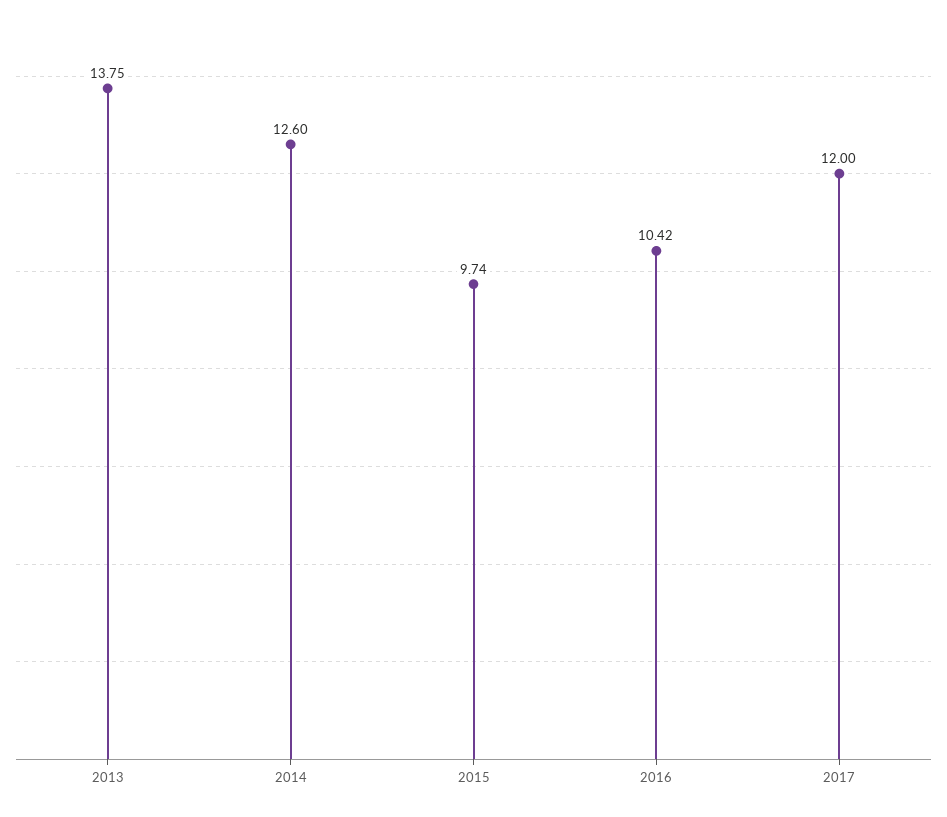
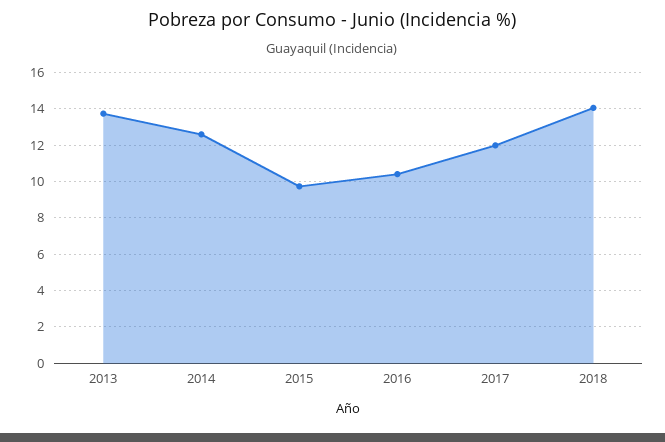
2018: none -> 14

